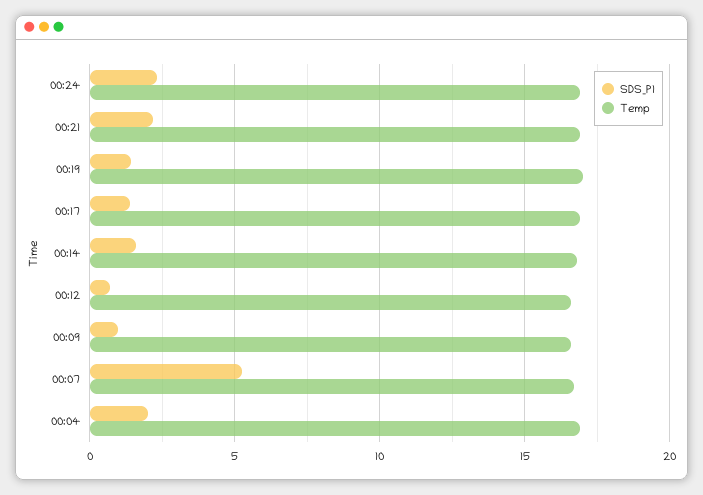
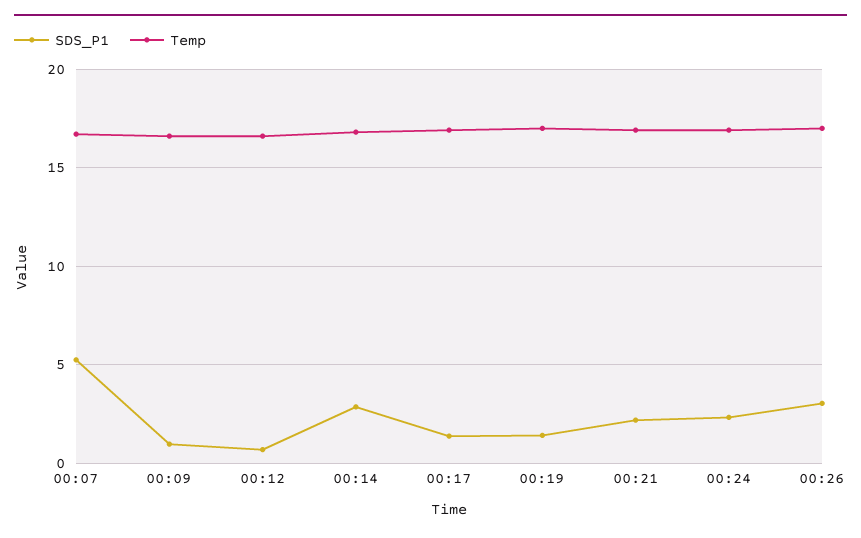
SDS_P1, 00:14: 1.5 -> 3
SDS_P1, 00:04: 2 -> none
Temp, 00:04: 17 -> none
SDS_P1, 00:26: none -> 3
Temp, 00:26: none -> 17

